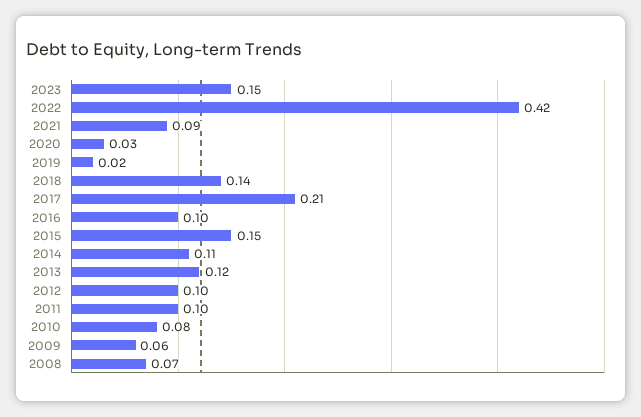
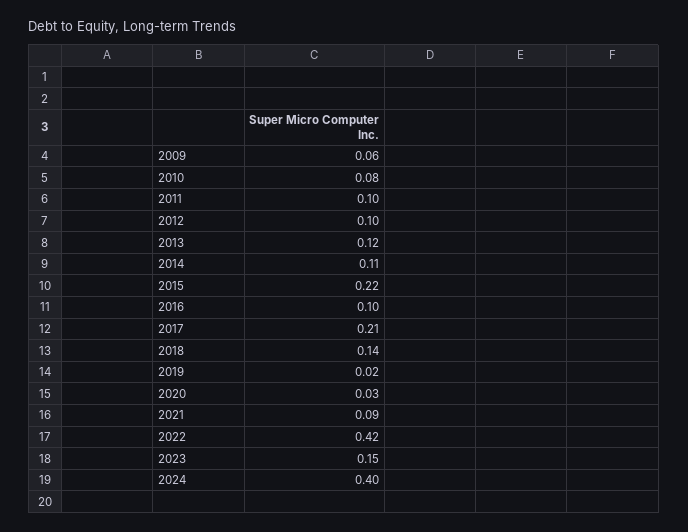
2015: 0.15 -> 0.22
2008: 0.07 -> none
2024: none -> 0.4

